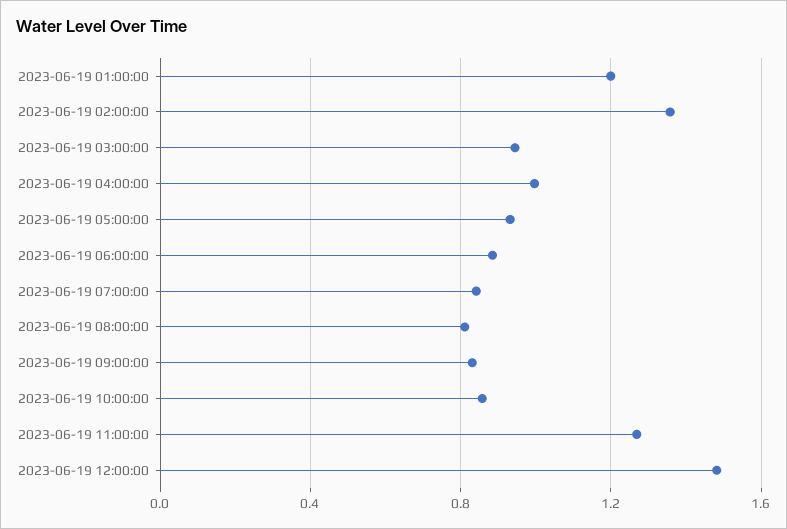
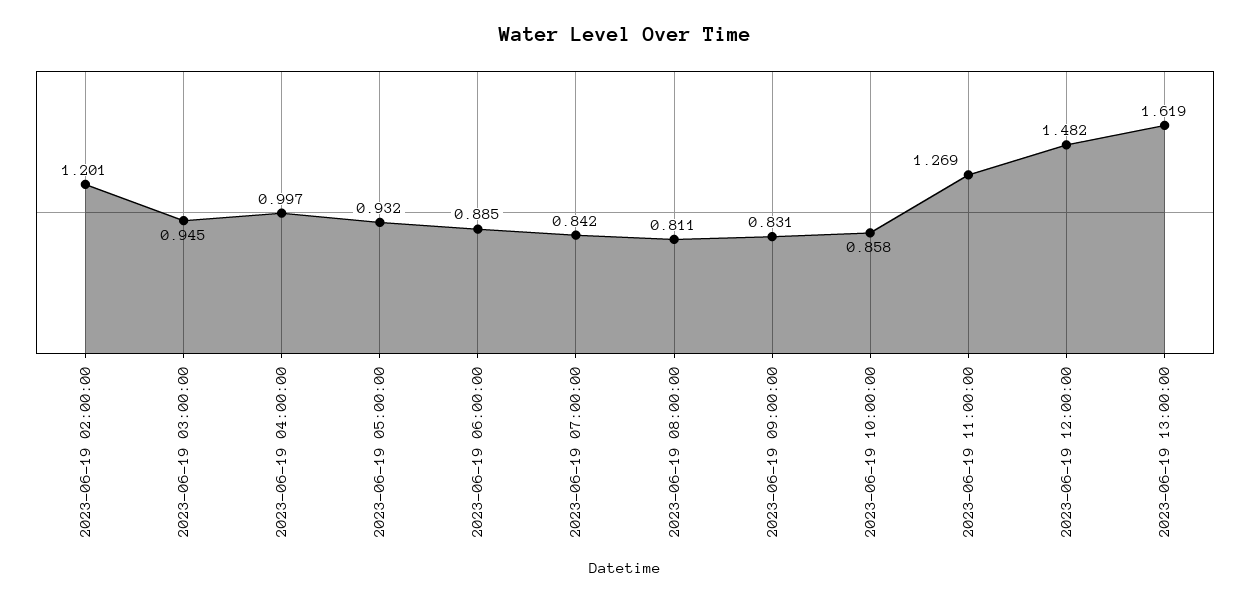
2023-06-19 01:00:00: 1.2 -> none
2023-06-19 02:00:00: 1.35 -> 1.201
2023-06-19 13:00:00: none -> 1.619

